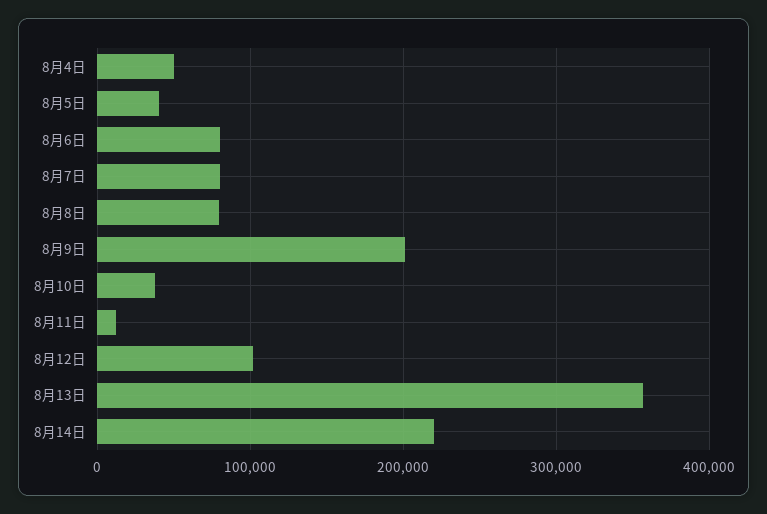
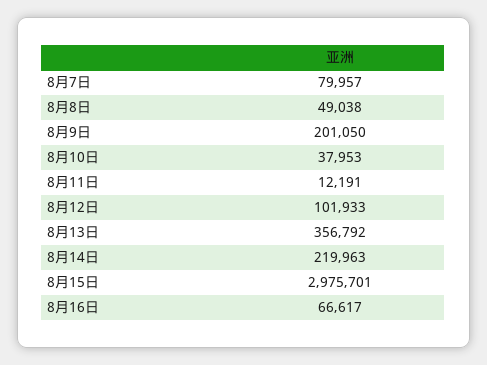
8月4日: 50000 -> none
8月5日: 40000 -> none
8月6日: 80000 -> none
8月8日: 80000 -> 49038
8月15日: none -> 2975701
8月16日: none -> 66617

